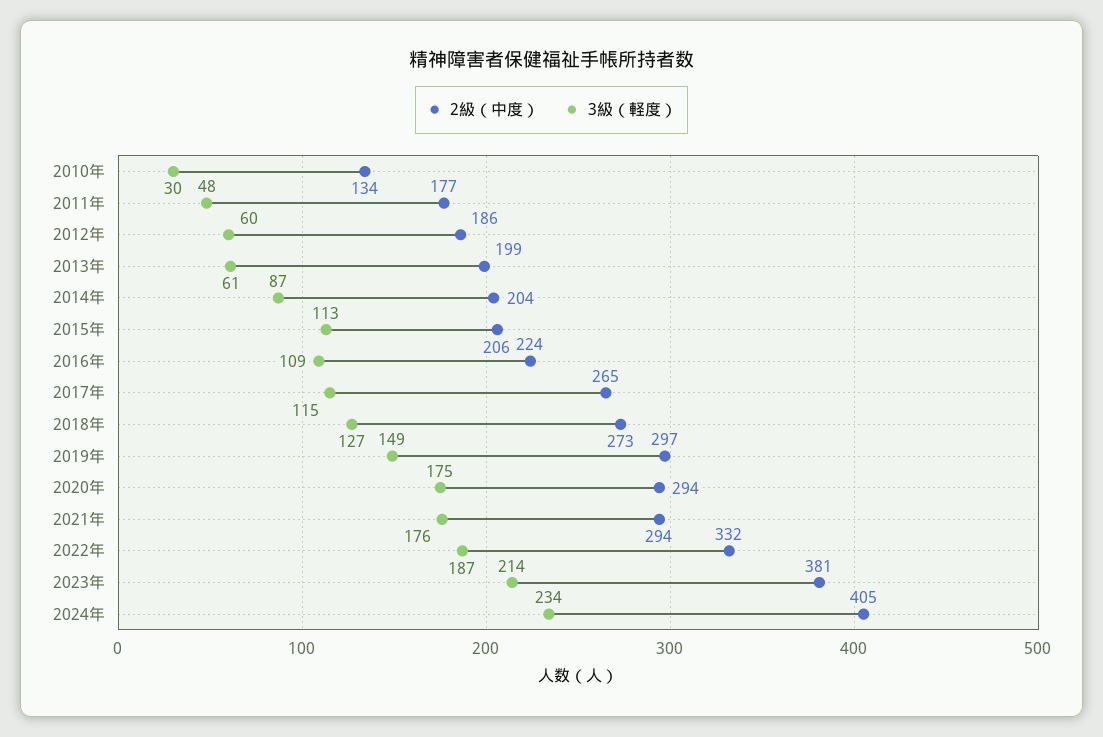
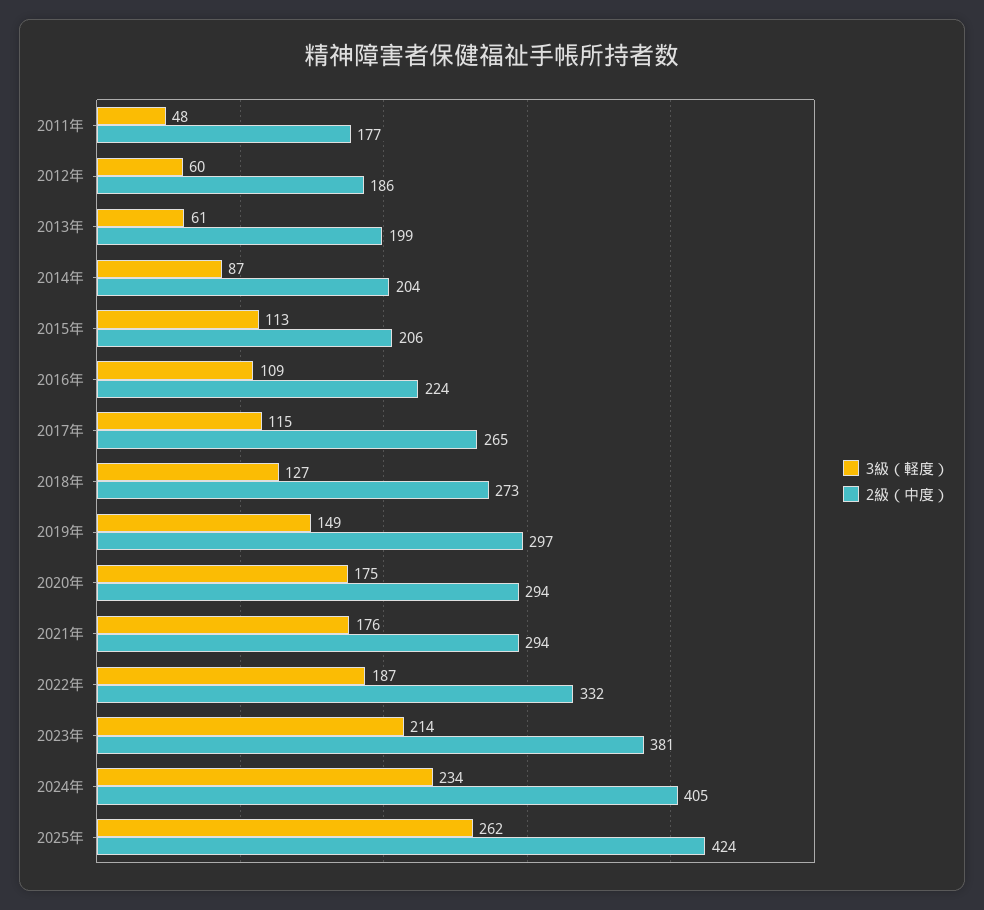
2級（中度）, 2010年: 134 -> none
3級（軽度）, 2010年: 30 -> none
3級（軽度）, 2025年: none -> 262
2級（中度）, 2025年: none -> 424

